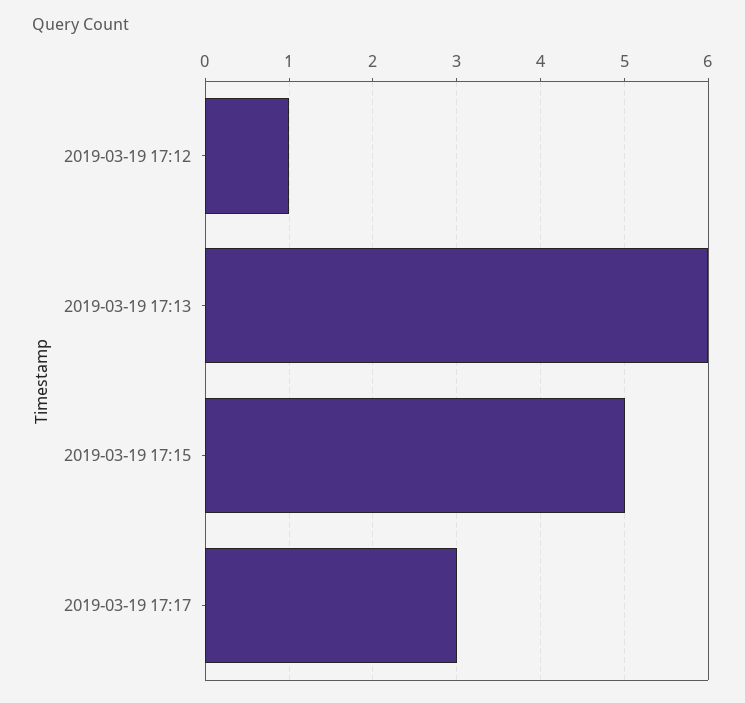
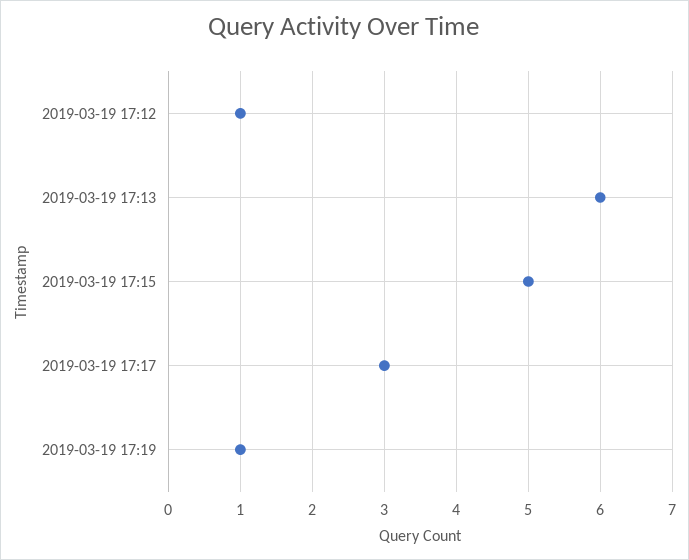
2019-03-19 17:19: none -> 1

